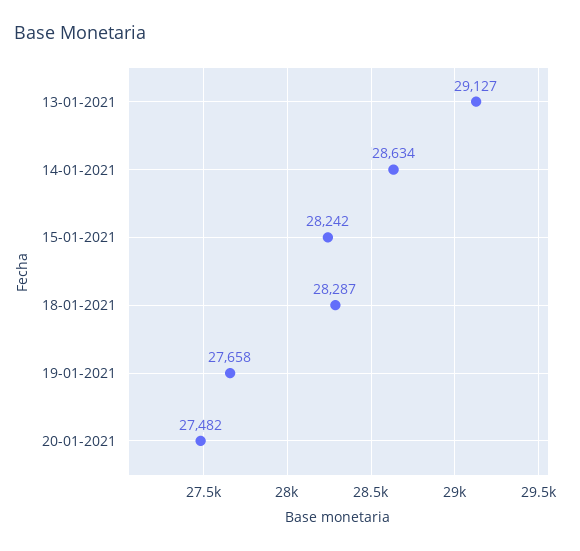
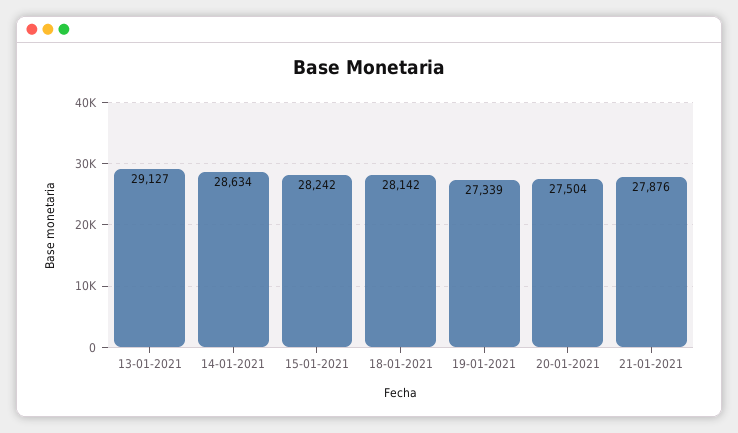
18-01-2021: 28287 -> 28142
19-01-2021: 27658 -> 27339
20-01-2021: 27482 -> 27504
21-01-2021: none -> 27876

